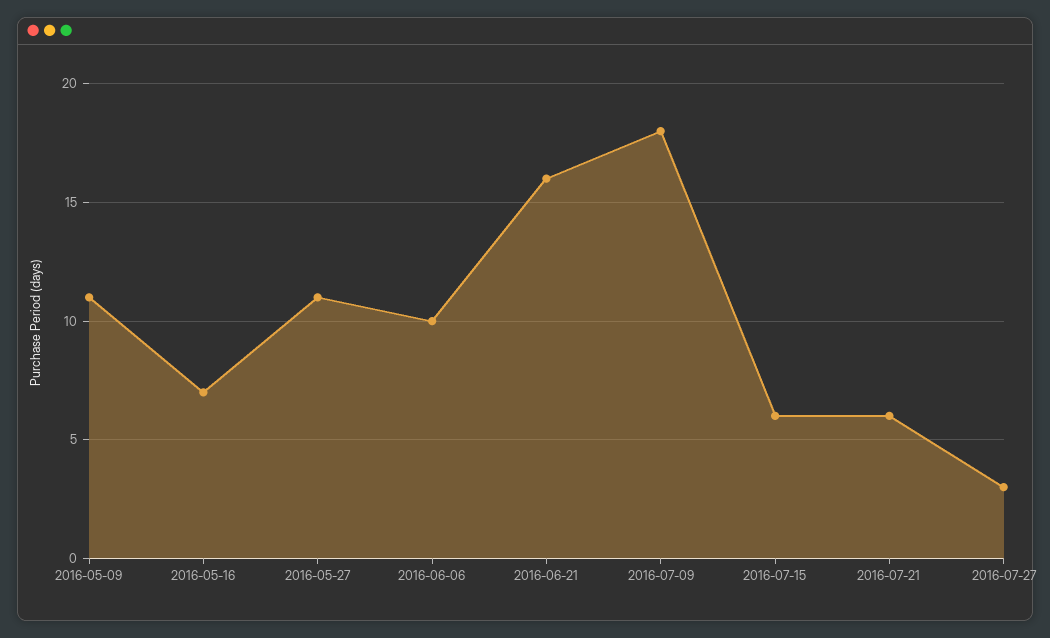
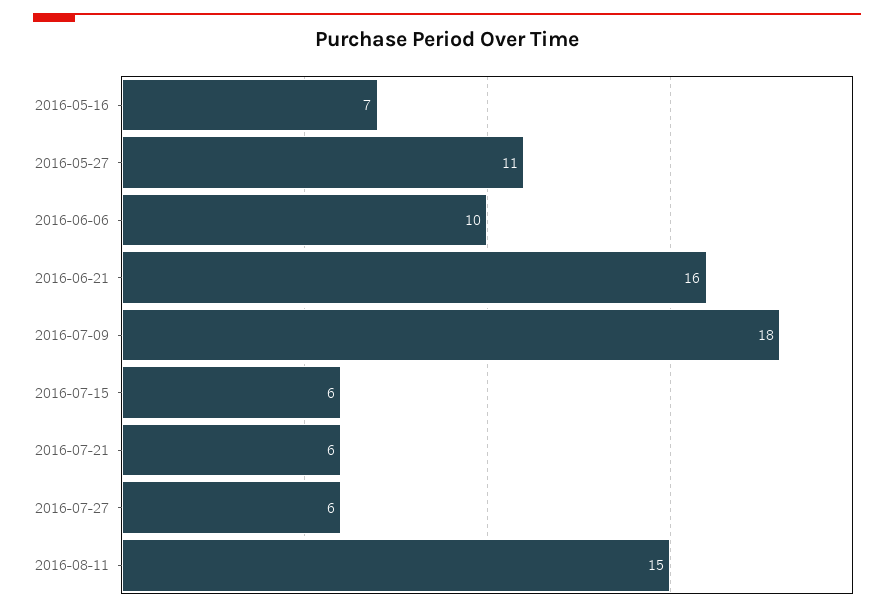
2016-05-09: 11 -> none
2016-07-27: 3 -> 6
2016-08-11: none -> 15

